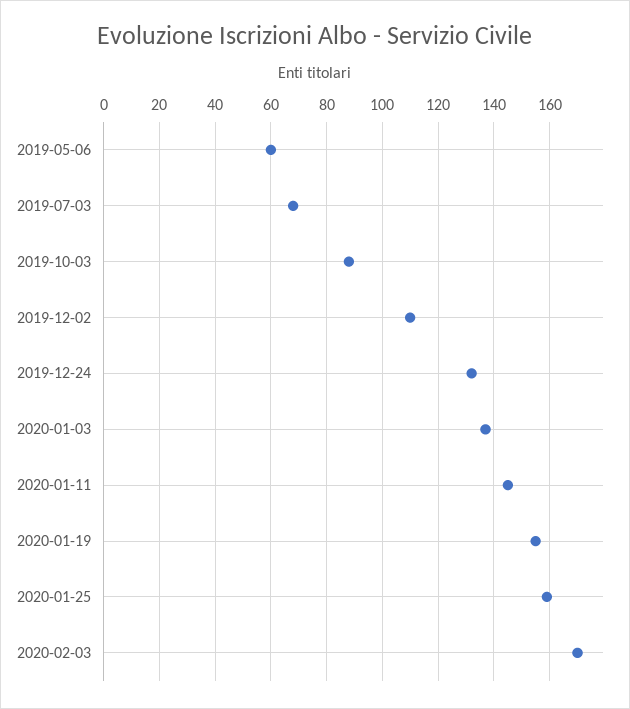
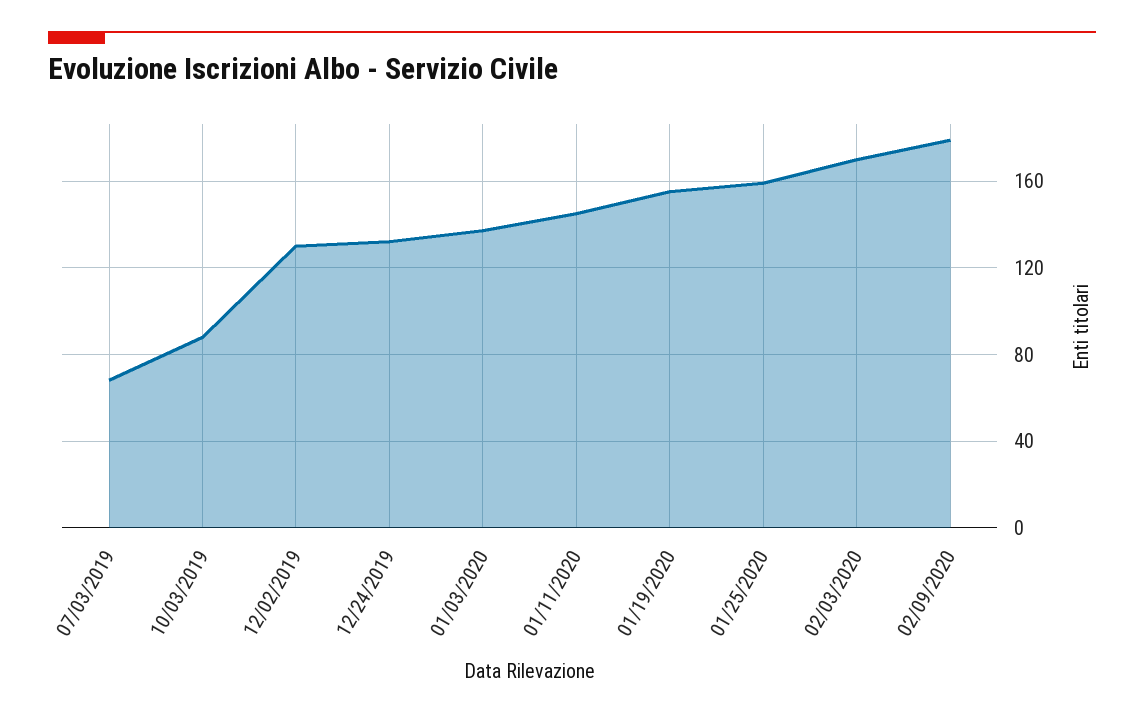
2019-05-06: 60 -> none
2019-12-02: 110 -> 130
02/09/2020: none -> 180

